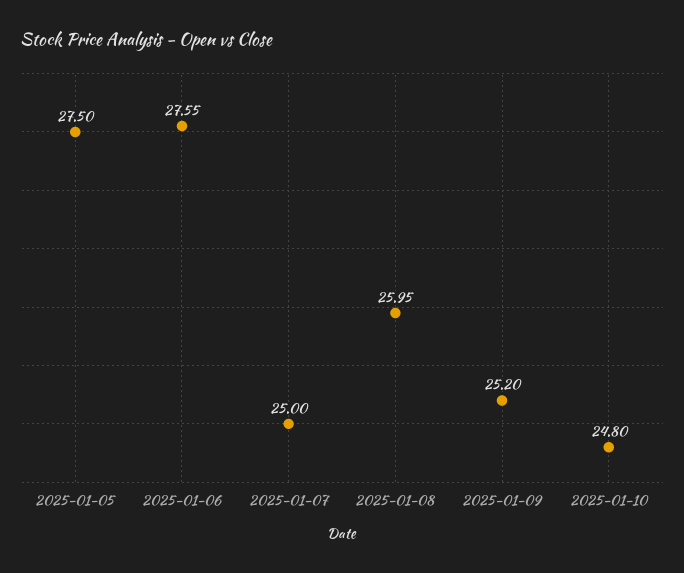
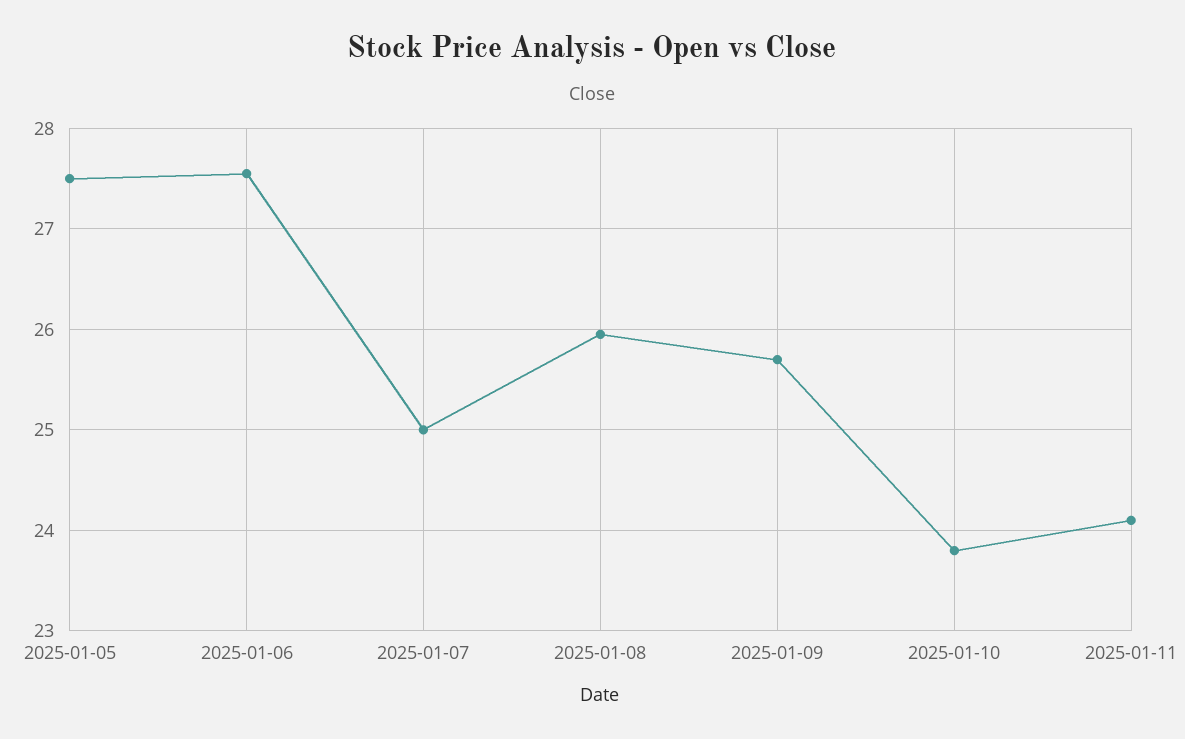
2025-01-09: 25.2 -> 25.7
2025-01-10: 24.8 -> 23.8
2025-01-11: none -> 24.1

